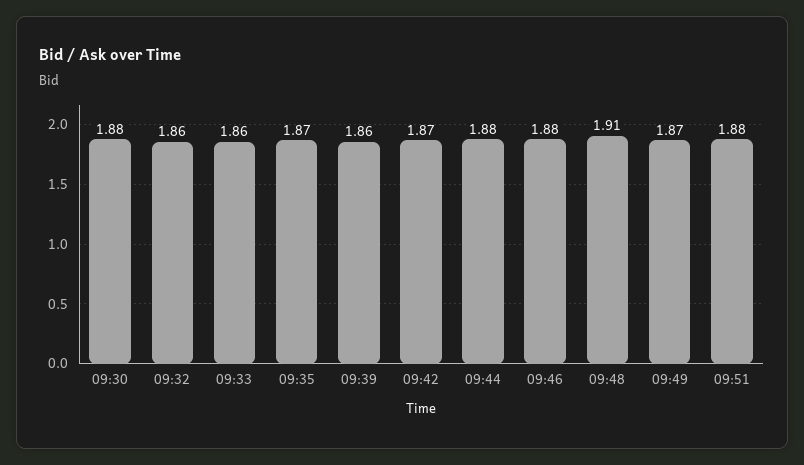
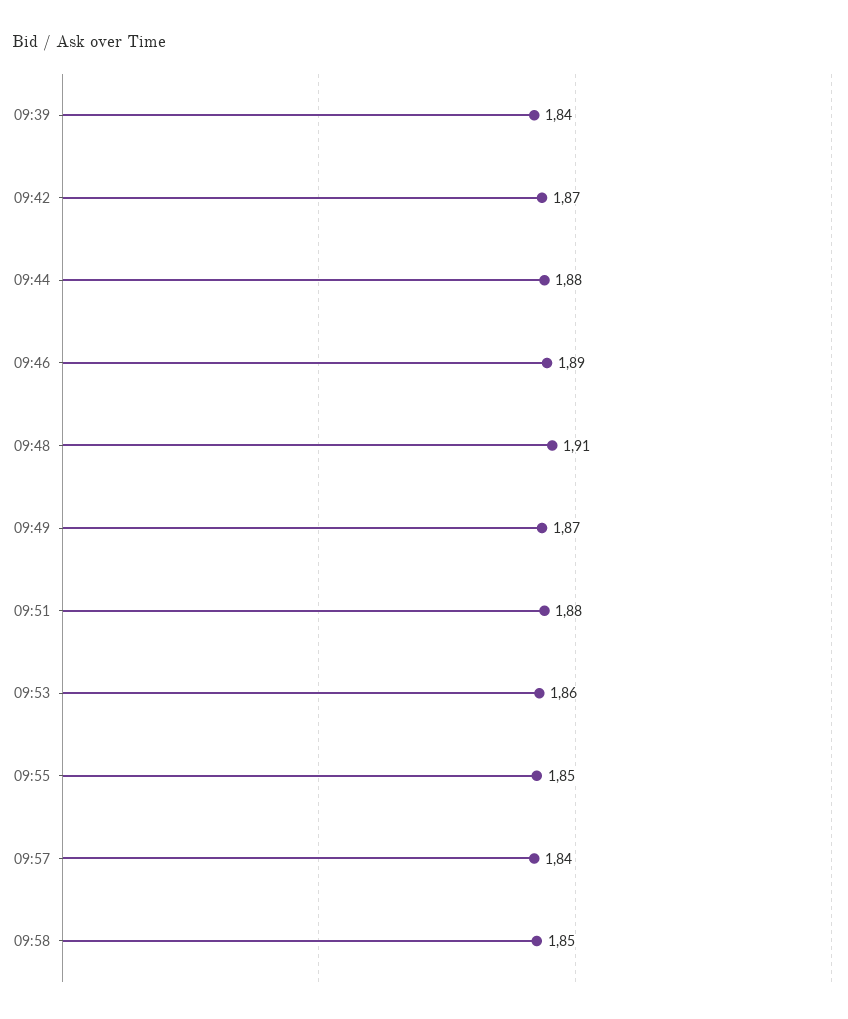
09:30: 1.88 -> none
09:32: 1.86 -> none
09:33: 1.86 -> none
09:35: 1.87 -> none
09:39: 1.86 -> 1.84
09:46: 1.88 -> 1.89
09:53: none -> 1.86
09:55: none -> 1.85
09:57: none -> 1.84
09:58: none -> 1.85

